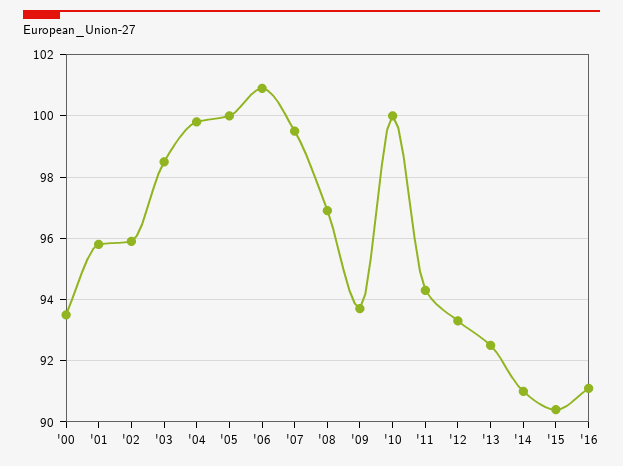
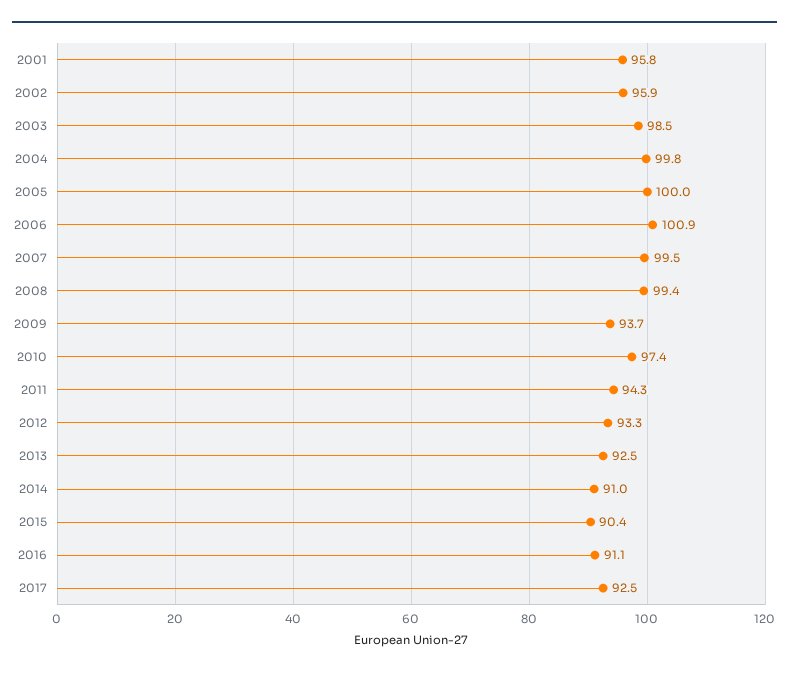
'00: 93.5 -> none
'08: 97 -> 99.4
'10: 100 -> 97.4
2017: none -> 92.5

